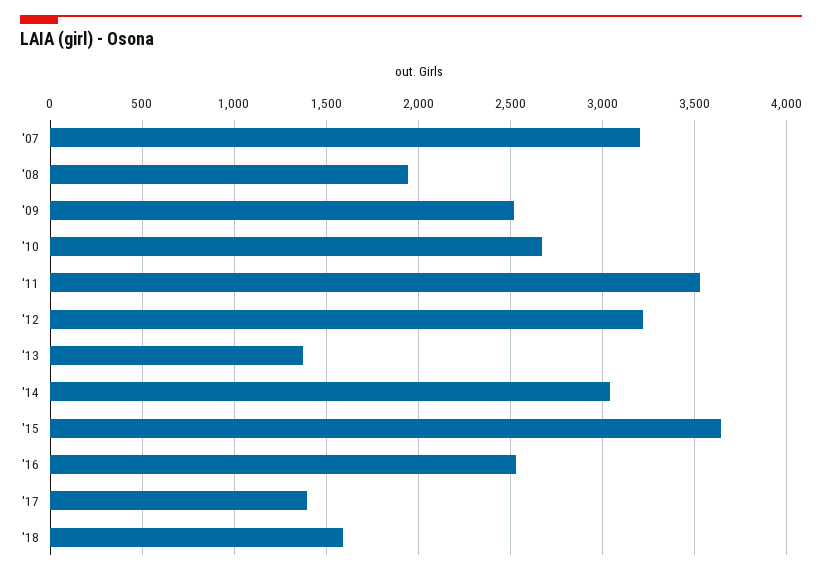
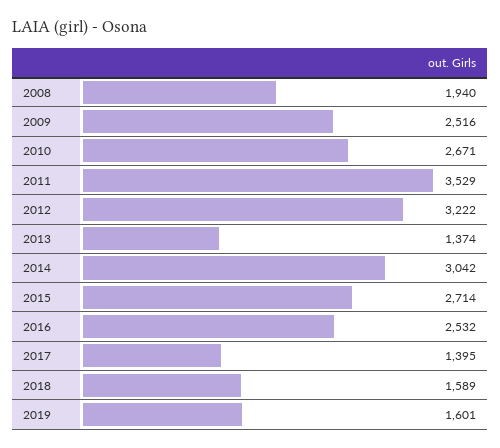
'07: 3200 -> none
'15: 3650 -> 2714
2019: none -> 1601

